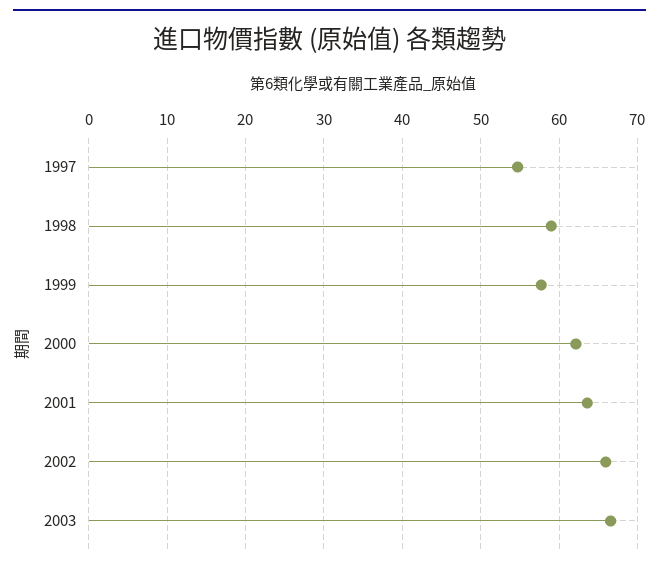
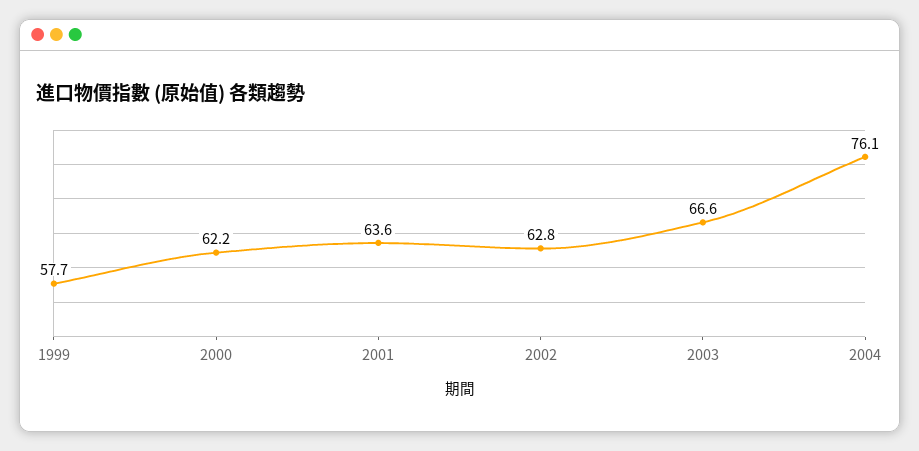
1997: 55 -> none
1998: 59 -> none
2002: 66 -> 62.8
2004: none -> 76.1

